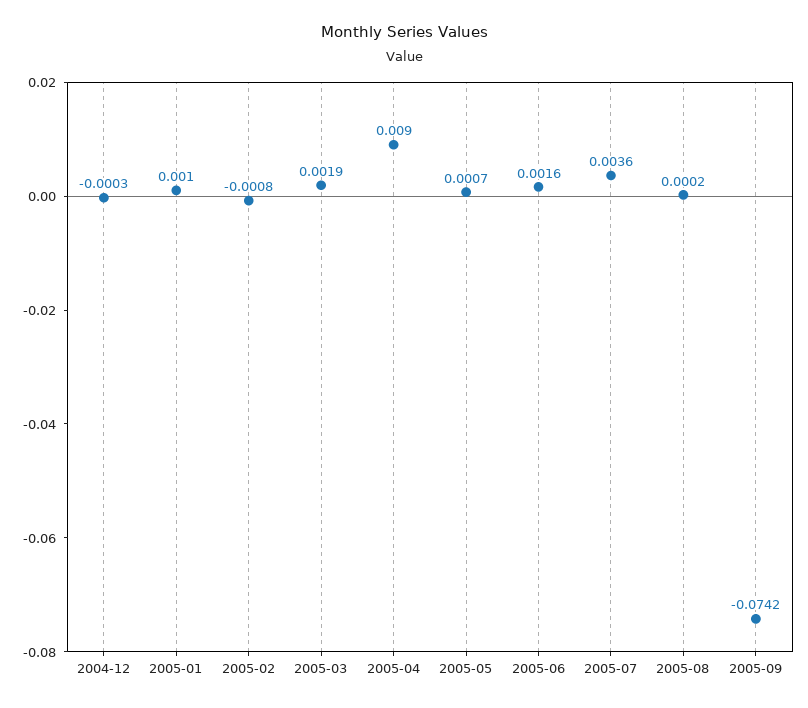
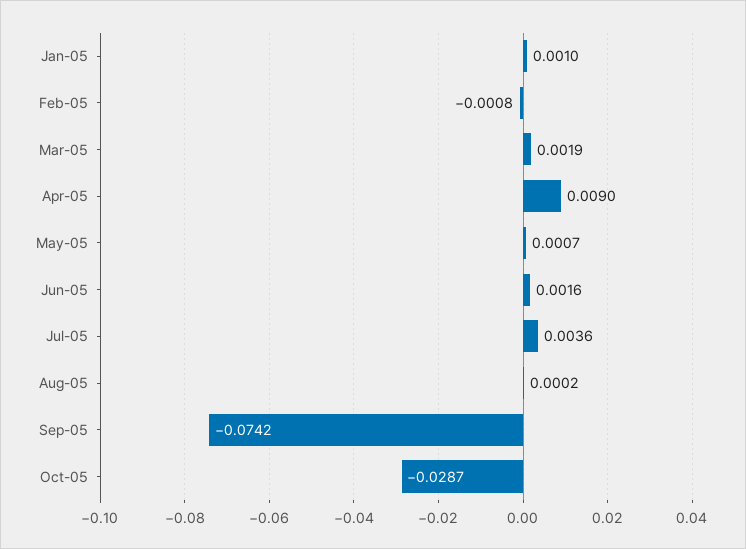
2004-12: -0.0003 -> none
Oct-05: none -> -0.0287

